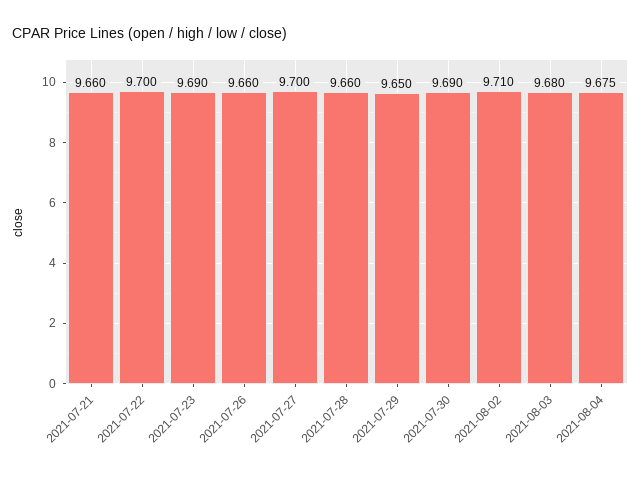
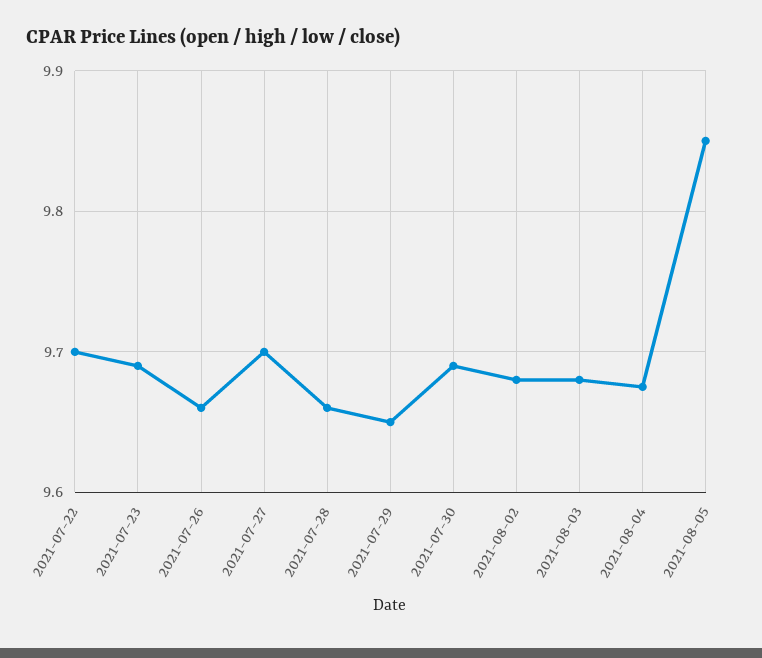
2021-07-21: 9.66 -> none
2021-08-02: 9.71 -> 9.68
2021-08-05: none -> 9.85

